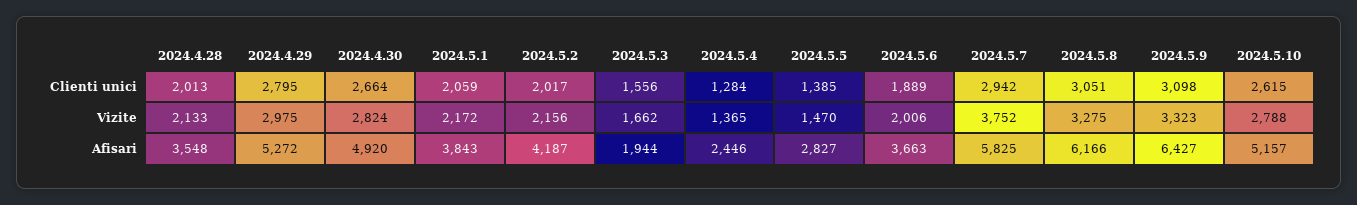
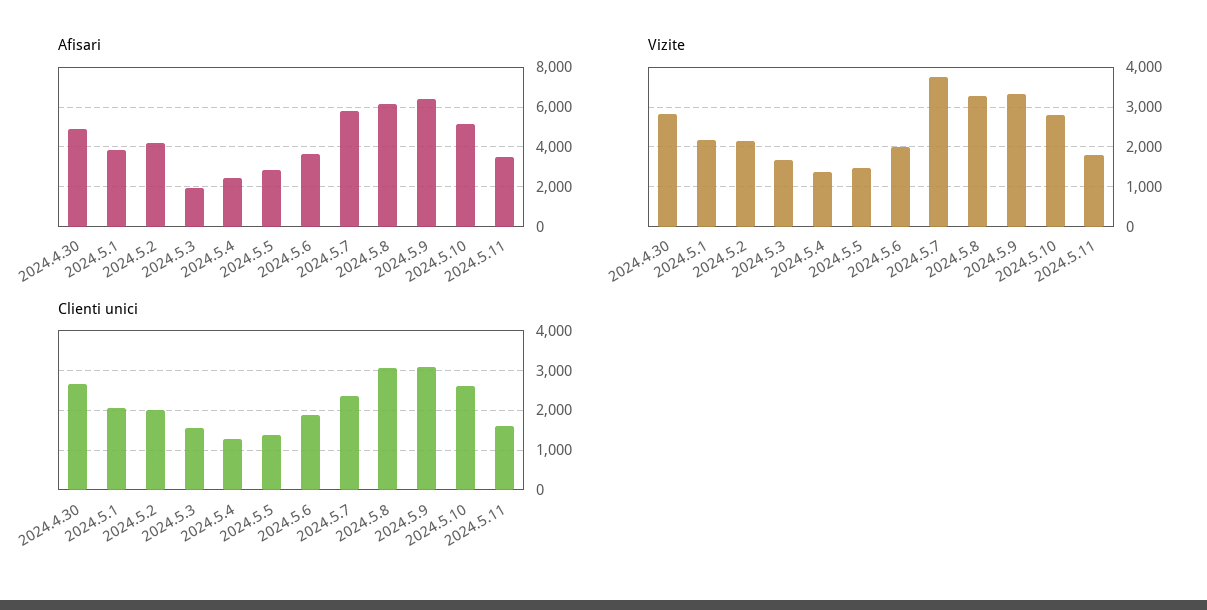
Clienti unici, 2024.4.28: 2013 -> none
Clienti unici, 2024.4.29: 2795 -> none
Clienti unici, 2024.5.7: 2942 -> 2400
Vizite, 2024.4.28: 2133 -> none
Vizite, 2024.4.29: 2975 -> none
Afisari, 2024.4.28: 3548 -> none
Afisari, 2024.4.29: 5272 -> none
Afisari, 2024.5.11: none -> 3500
Vizite, 2024.5.11: none -> 1800
Clienti unici, 2024.5.11: none -> 1600

